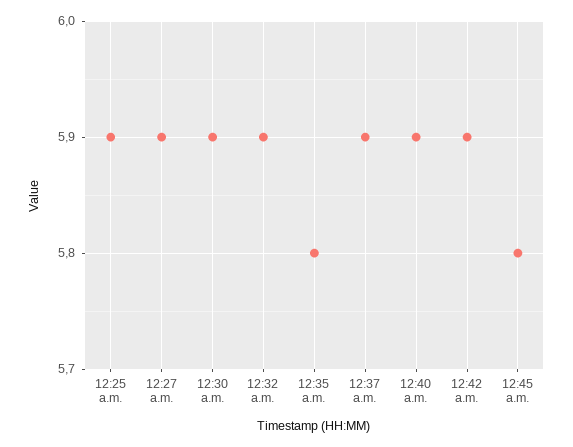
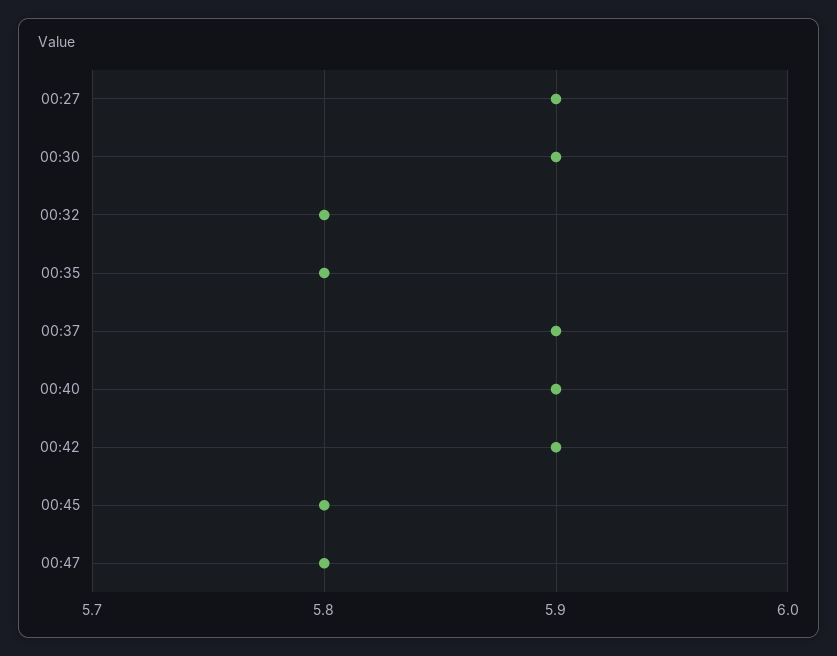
12:25 a.m.: 5.9 -> none
12:32 a.m.: 5.9 -> 5.8
00:47: none -> 5.8

